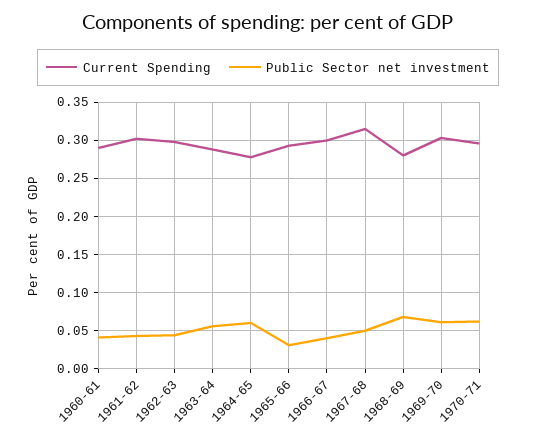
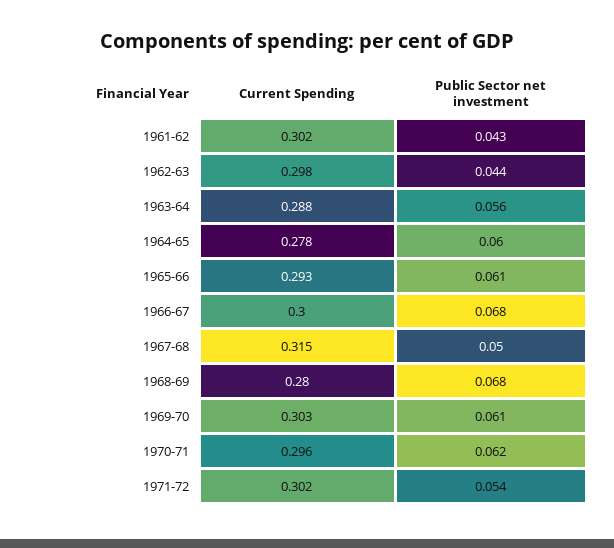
Current Spending, 1960-61: 0.29 -> none
Public Sector net investment, 1960-61: 0.04 -> none
Public Sector net investment, 1965-66: 0.03 -> 0.061
Public Sector net investment, 1966-67: 0.04 -> 0.068
Current Spending, 1971-72: none -> 0.302
Public Sector net investment, 1971-72: none -> 0.054

